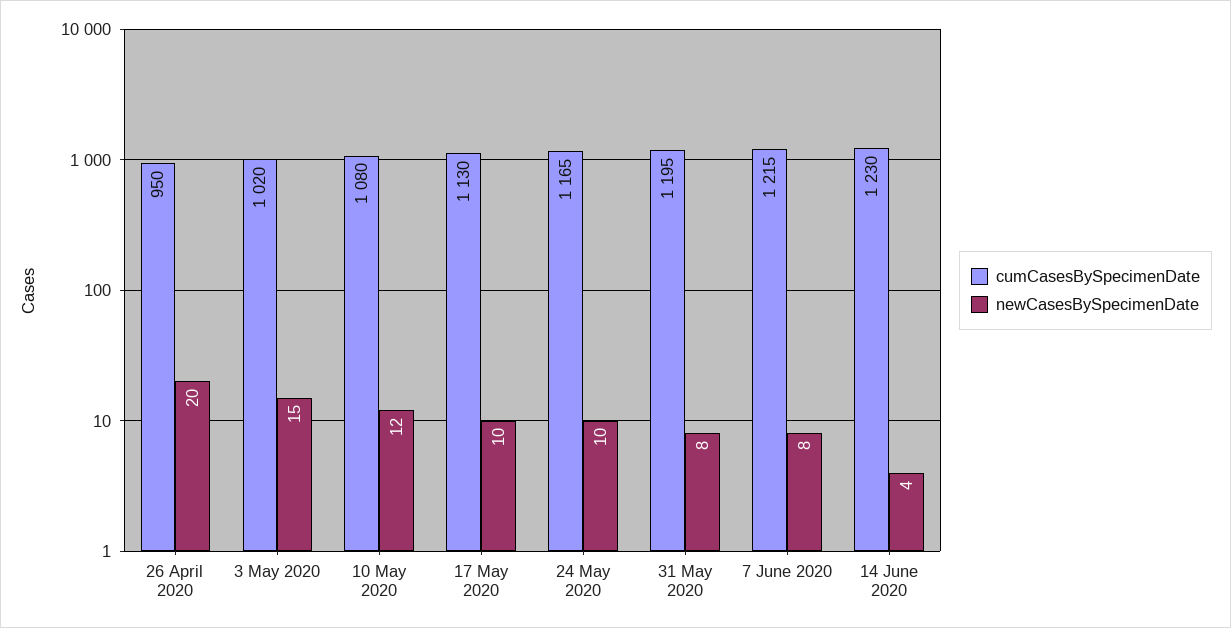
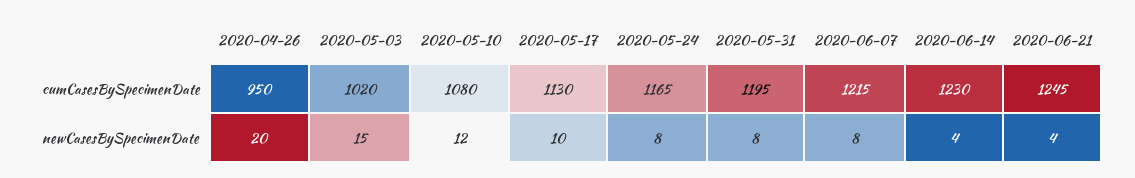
newCasesBySpecimenDate, 24 May 2020: 10 -> 8
cumCasesBySpecimenDate, 2020-06-21: none -> 1245
newCasesBySpecimenDate, 2020-06-21: none -> 4

